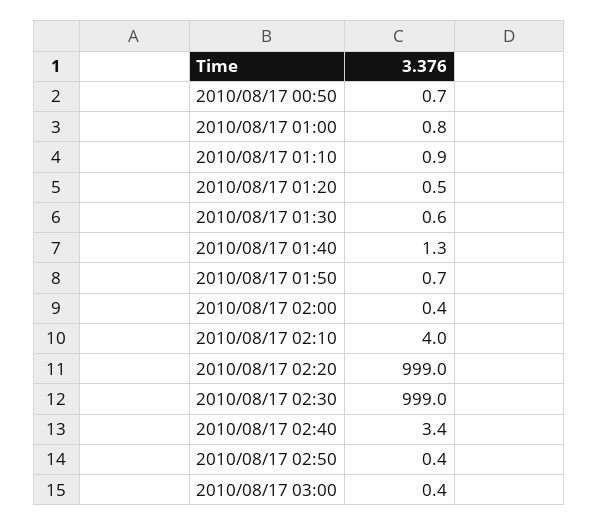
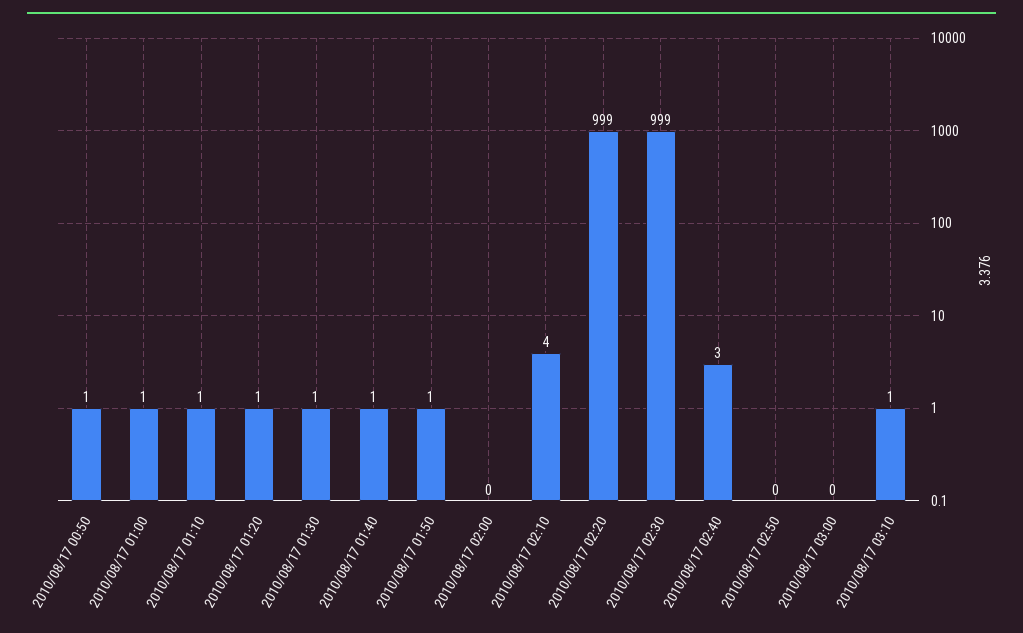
2010/08/17 03:10: none -> 1

